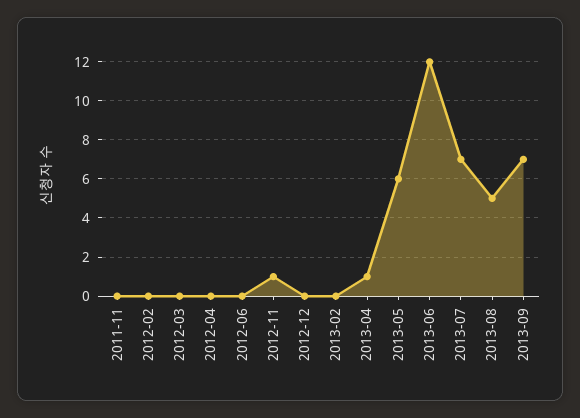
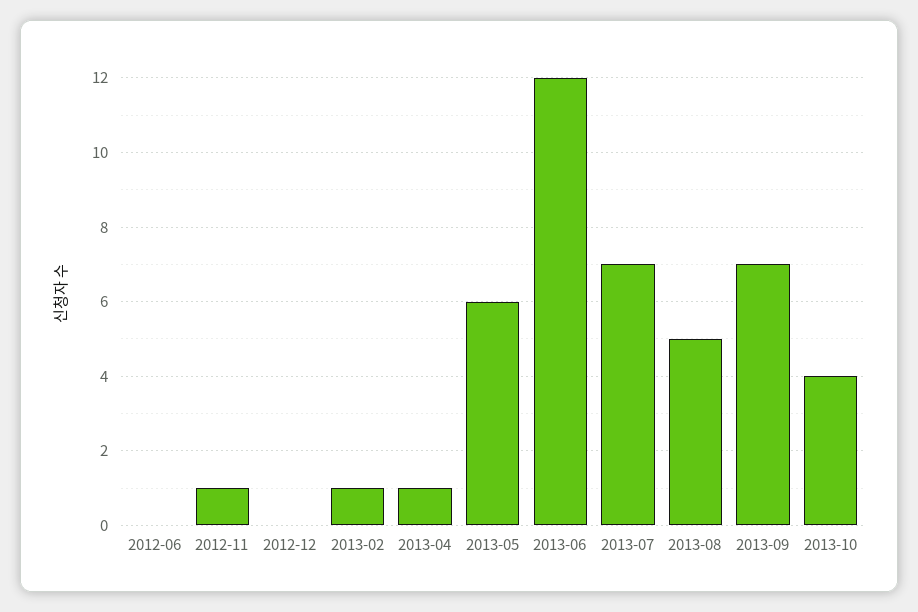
2011-11: 0 -> none
2012-02: 0 -> none
2012-03: 0 -> none
2012-04: 0 -> none
2013-02: 0 -> 1
2013-10: none -> 4

